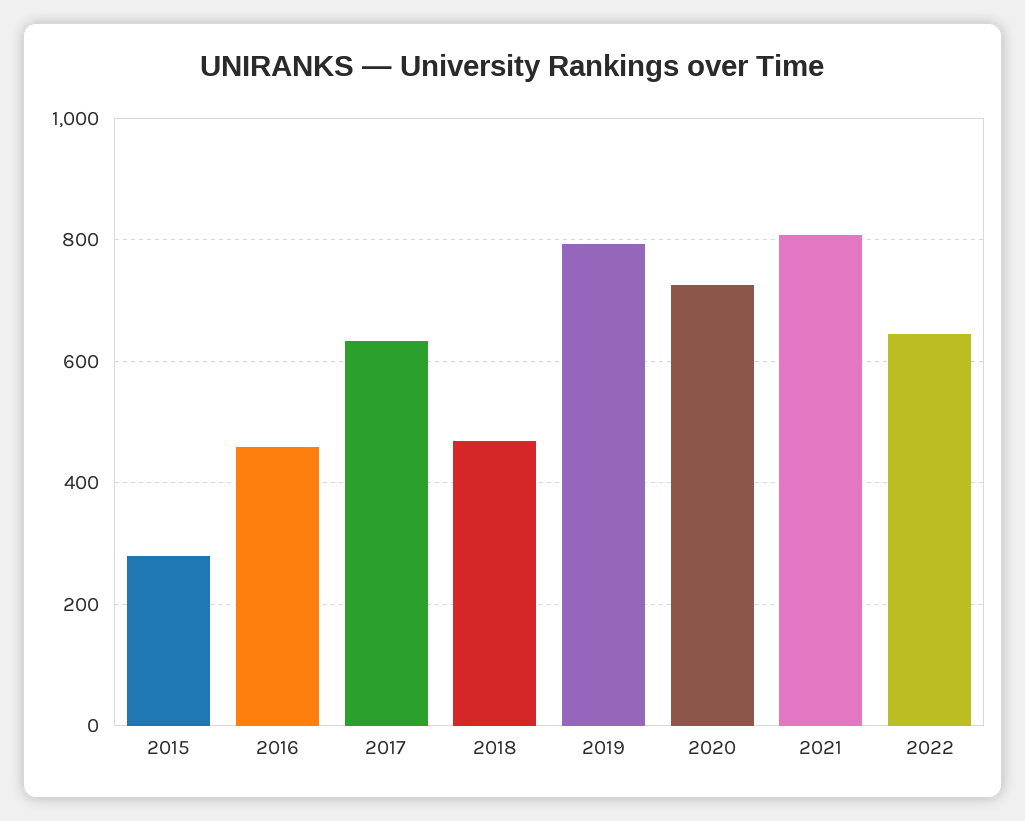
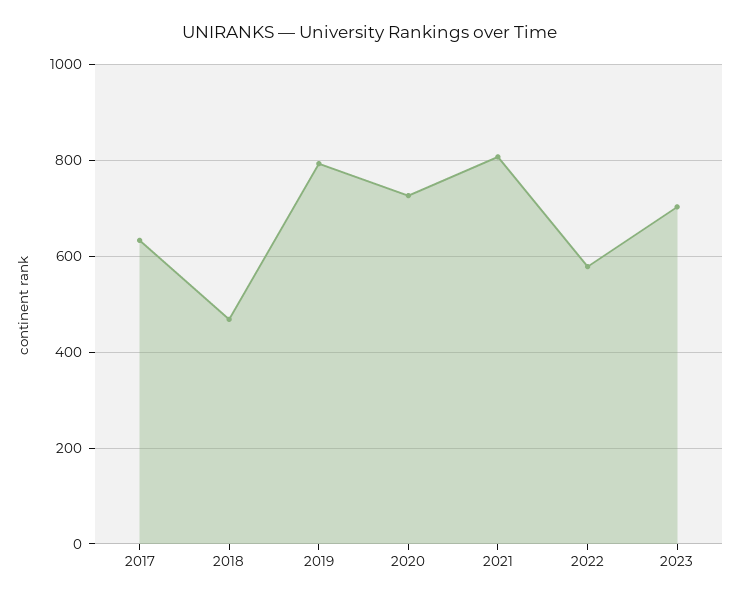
2015: 280 -> none
2016: 460 -> none
2022: 640 -> 580
2023: none -> 700

